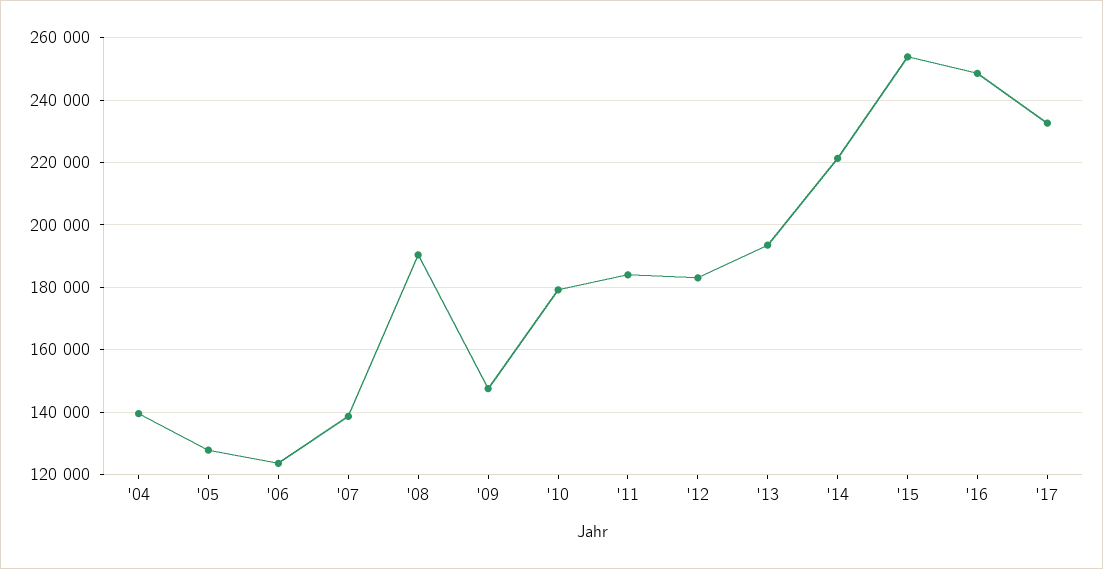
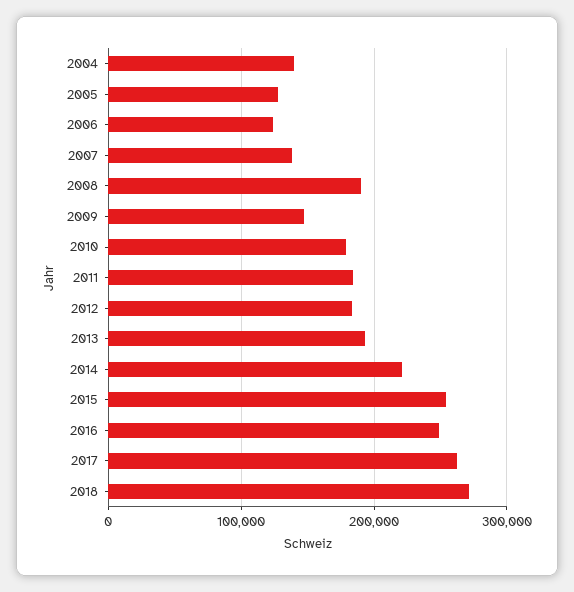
'17: 232000 -> 260000
2018: none -> 270000

